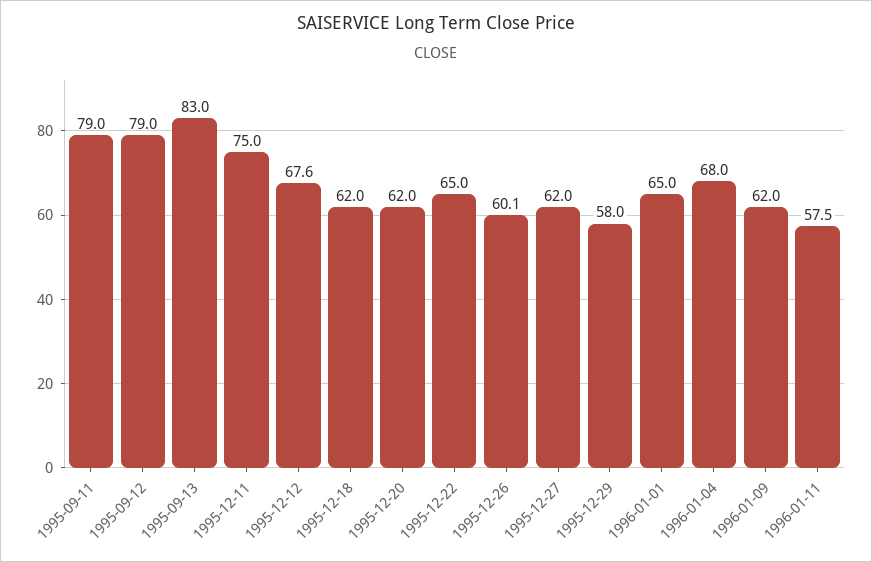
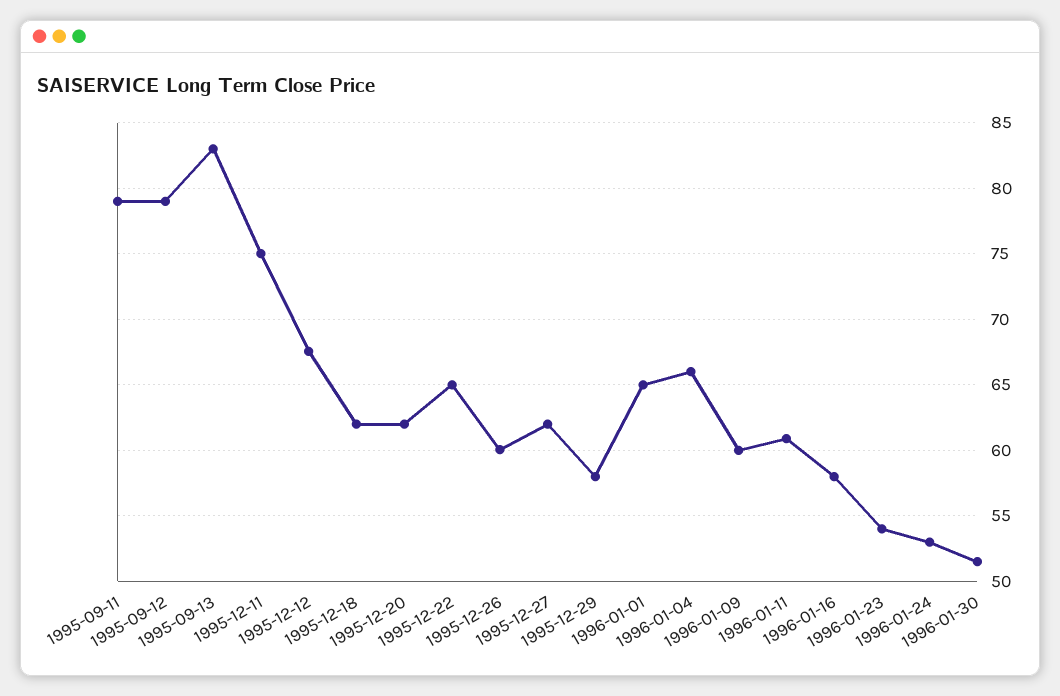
1996-01-04: 68 -> 66
1996-01-09: 62 -> 60
1996-01-11: 57.5 -> 61
1996-01-16: none -> 58
1996-01-23: none -> 54
1996-01-24: none -> 53
1996-01-30: none -> 51.5

